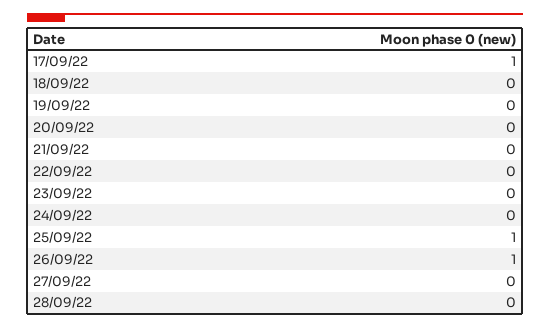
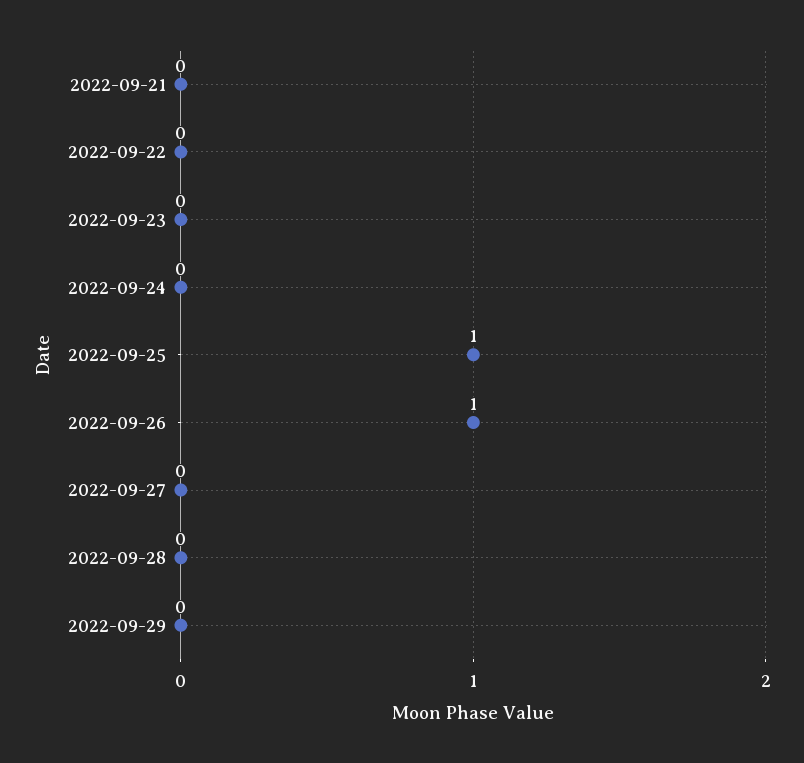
17/09/22: 1 -> none
18/09/22: 0 -> none
19/09/22: 0 -> none
20/09/22: 0 -> none
2022-09-29: none -> 0

